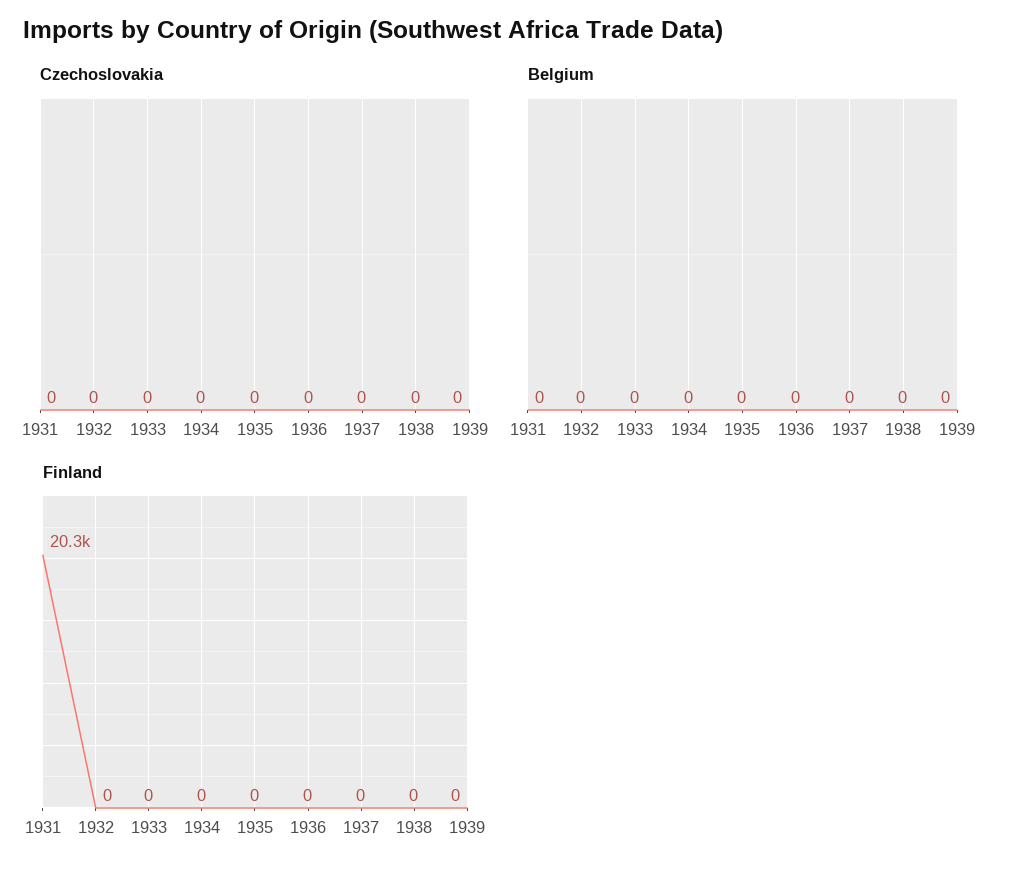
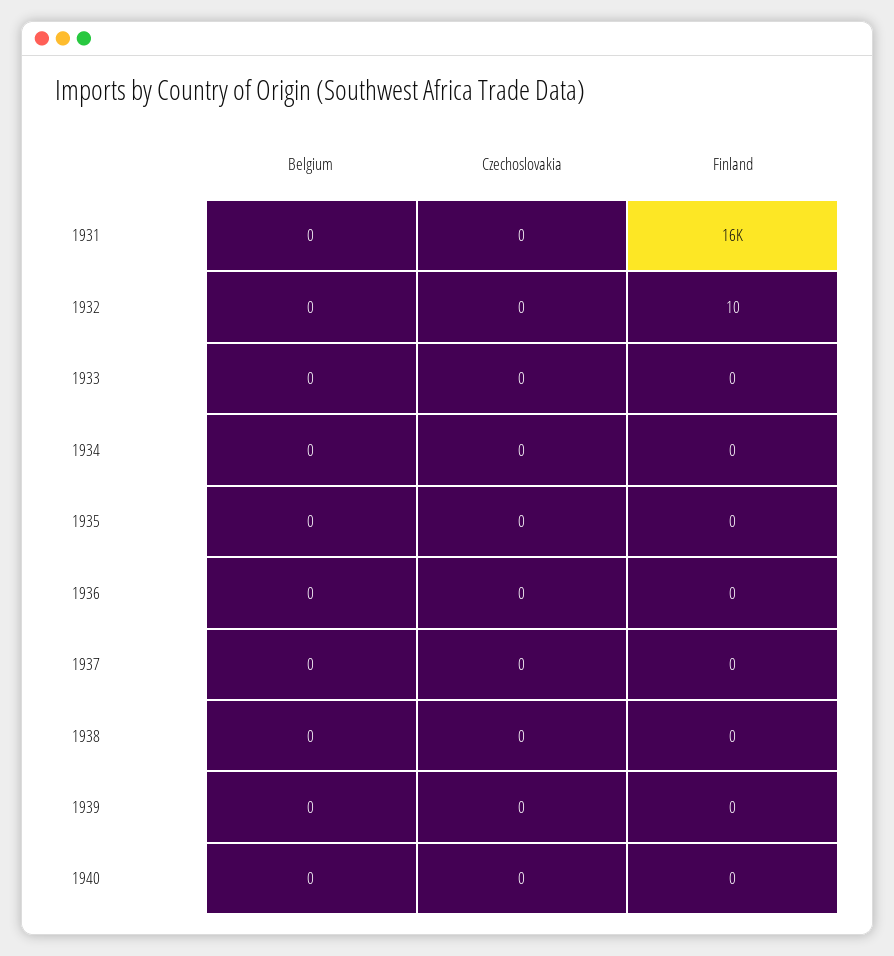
Finland, 1931: 20300 -> 16000
Finland, 1932: 0 -> 10
Belgium, 1940: none -> 0
Czechoslovakia, 1940: none -> 0
Finland, 1940: none -> 0

